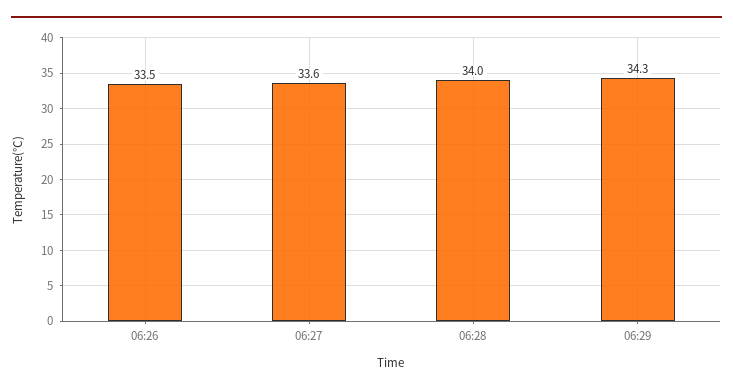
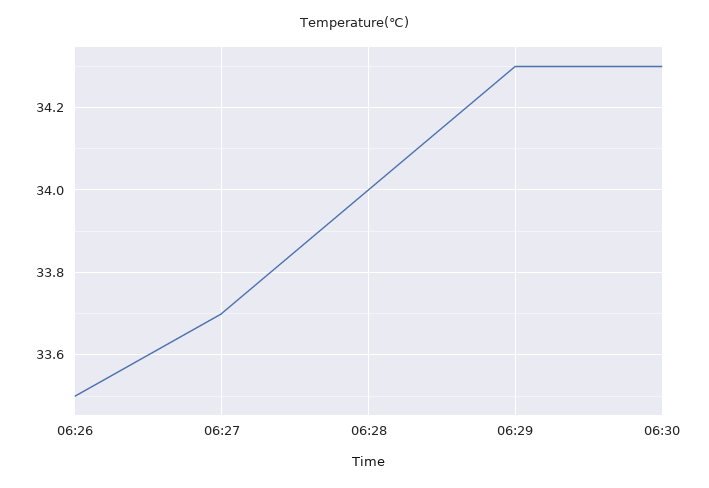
06:27: 33.6 -> 33.7
06:30: none -> 34.3

